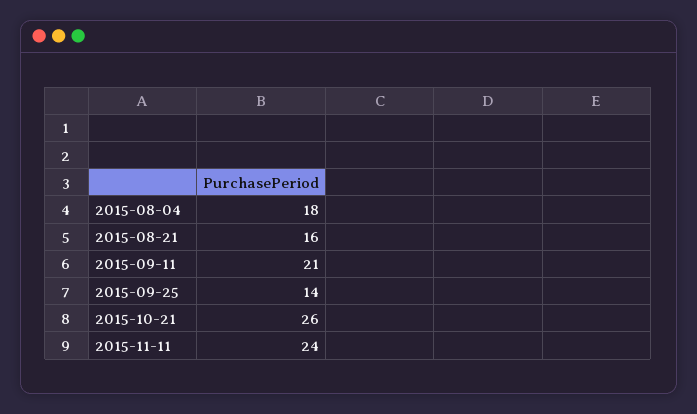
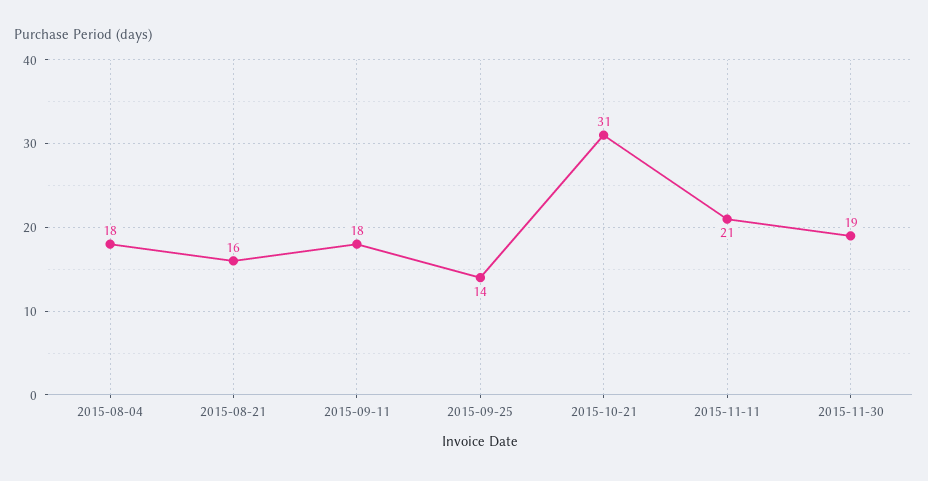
2015-09-11: 21 -> 18
2015-10-21: 26 -> 31
2015-11-11: 24 -> 21
2015-11-30: none -> 19

